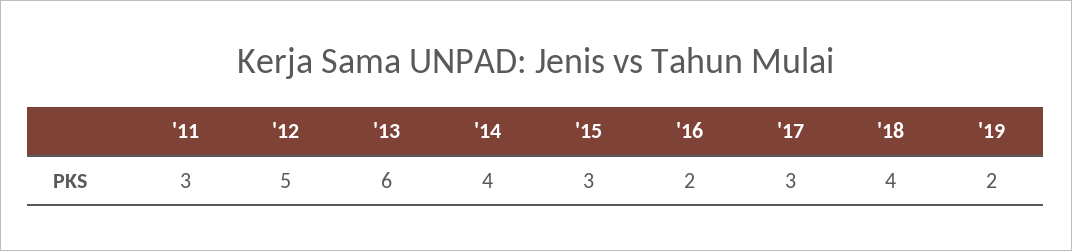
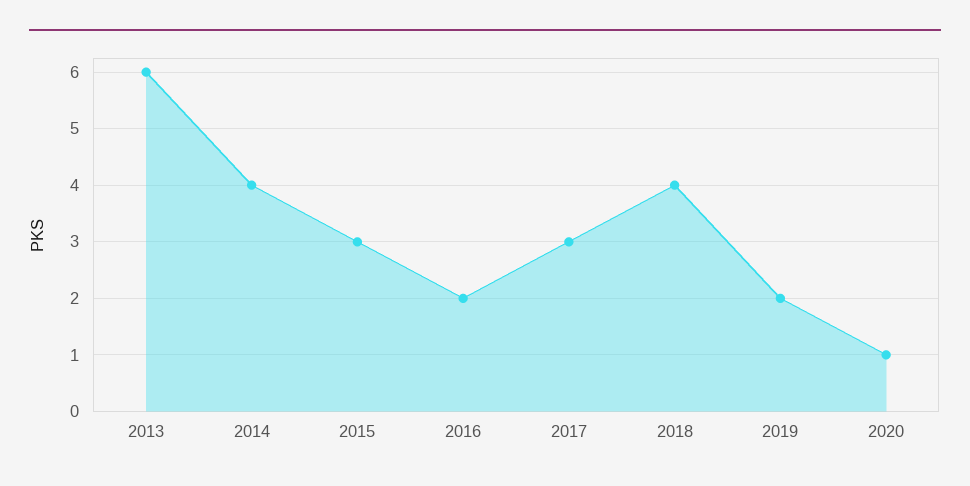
'11: 3 -> none
'12: 5 -> none
2020: none -> 1

